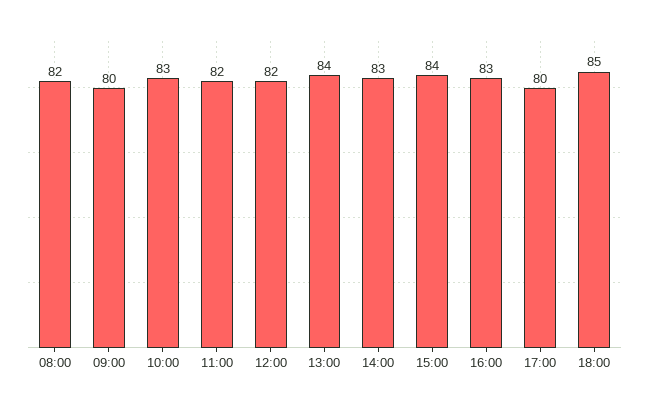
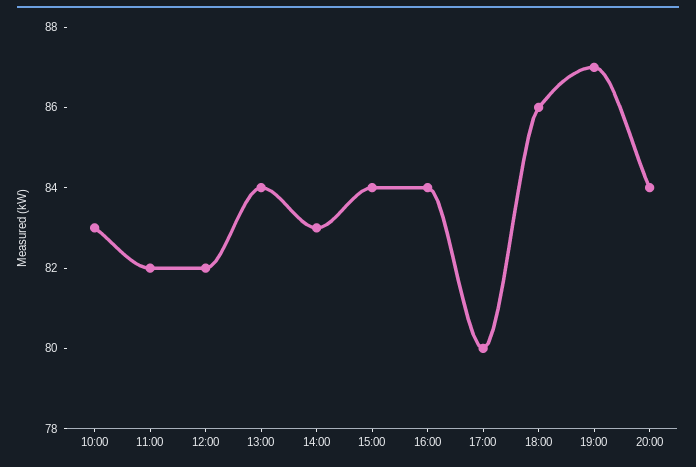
08:00: 82 -> none
09:00: 80 -> none
16:00: 83 -> 84
18:00: 85 -> 86
19:00: none -> 87
20:00: none -> 84

